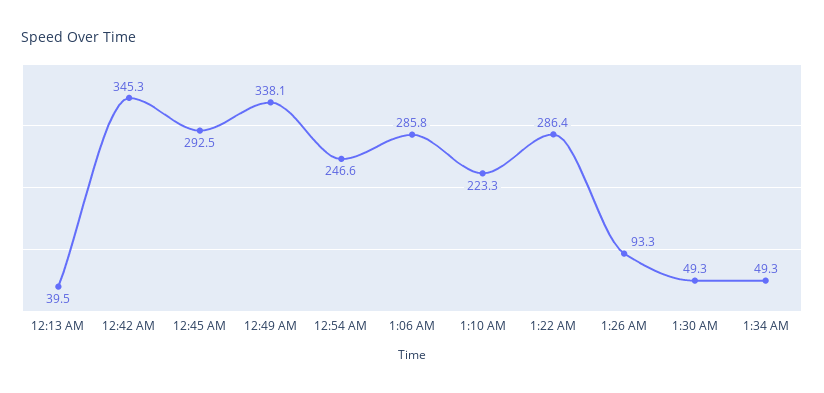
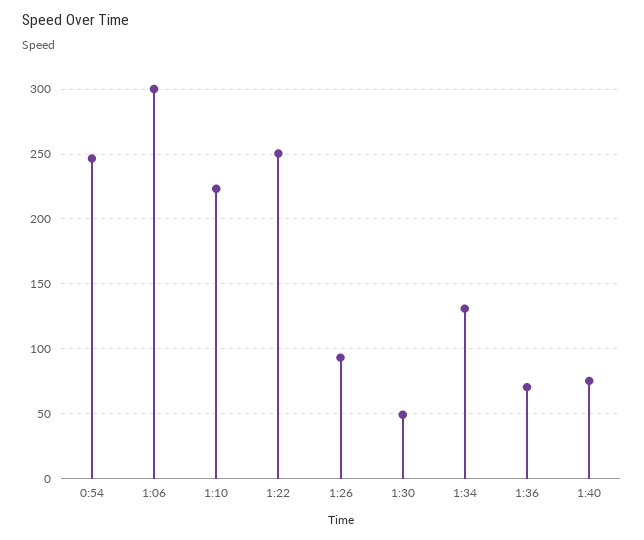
12:13 AM: 39.5 -> none
12:42 AM: 345.3 -> none
12:45 AM: 292.5 -> none
12:49 AM: 338.1 -> none
1:06 AM: 285.8 -> 300
1:22 AM: 286.4 -> 250
1:34 AM: 49.3 -> 130
1:36: none -> 70
1:40: none -> 75

